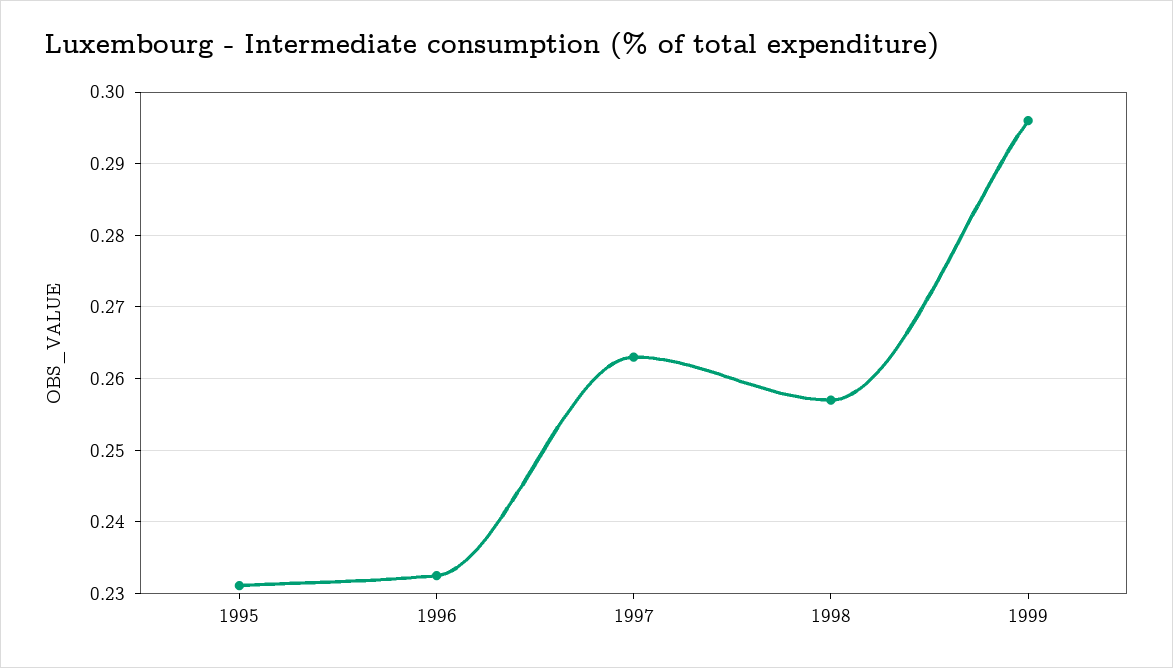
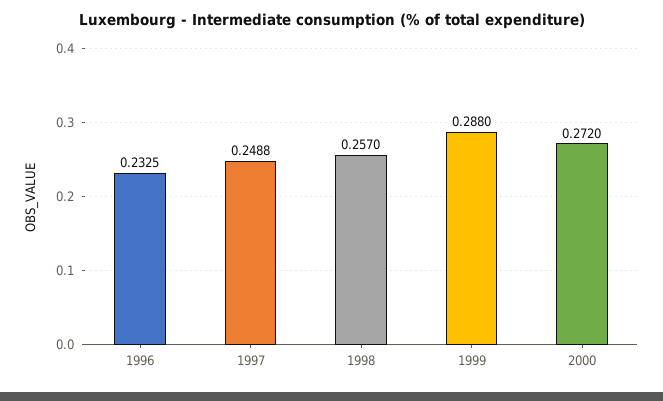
1995: 0.231 -> none
1997: 0.263 -> 0.2488
1999: 0.296 -> 0.288
2000: none -> 0.272

